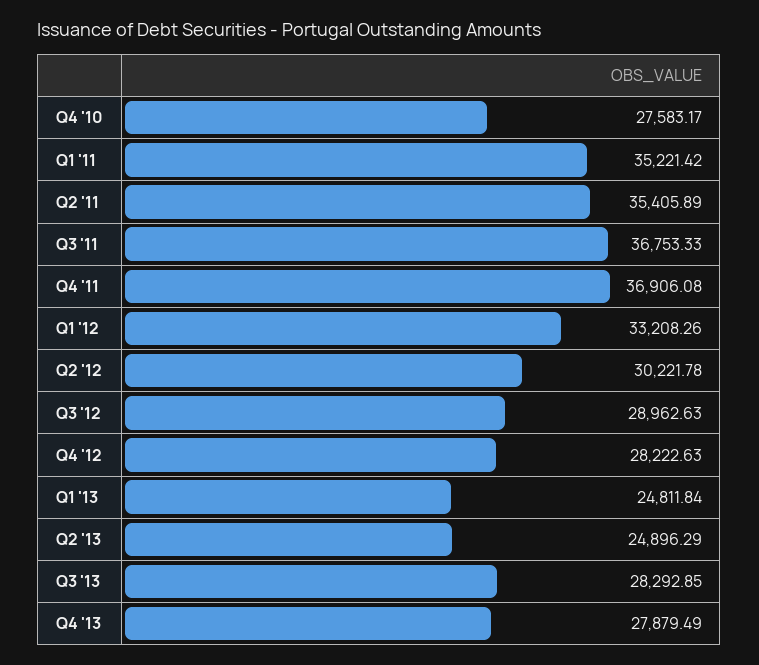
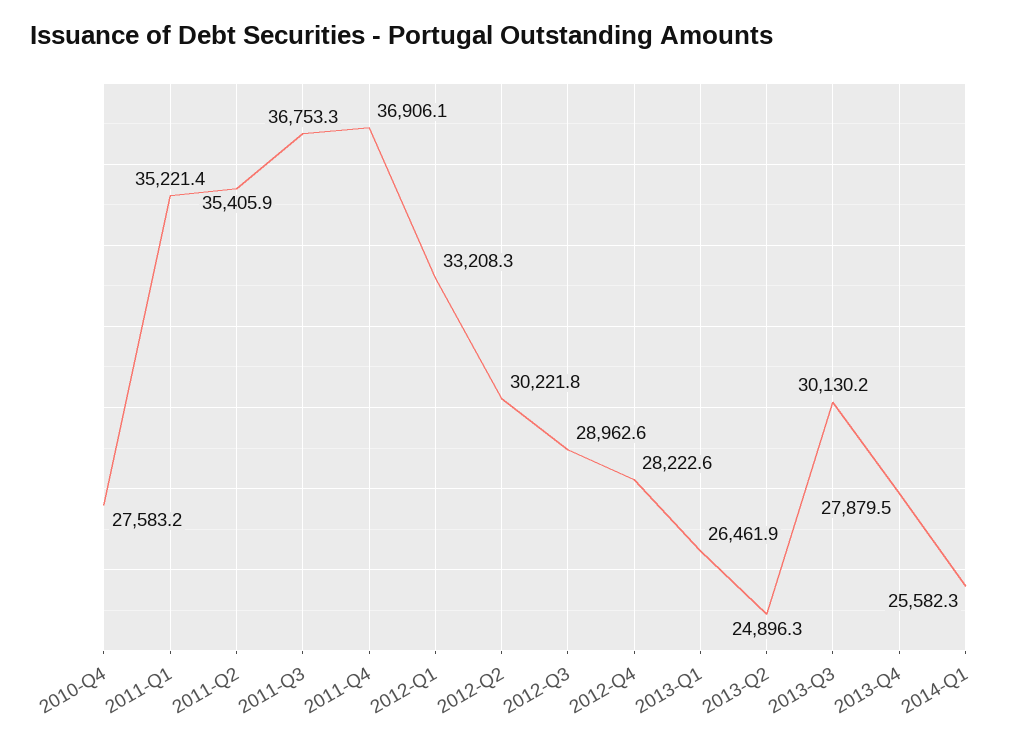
Q1 '13: 24811.84 -> 26461.9
Q3 '13: 28292.85 -> 30130.2
2014-Q1: none -> 25582.3

